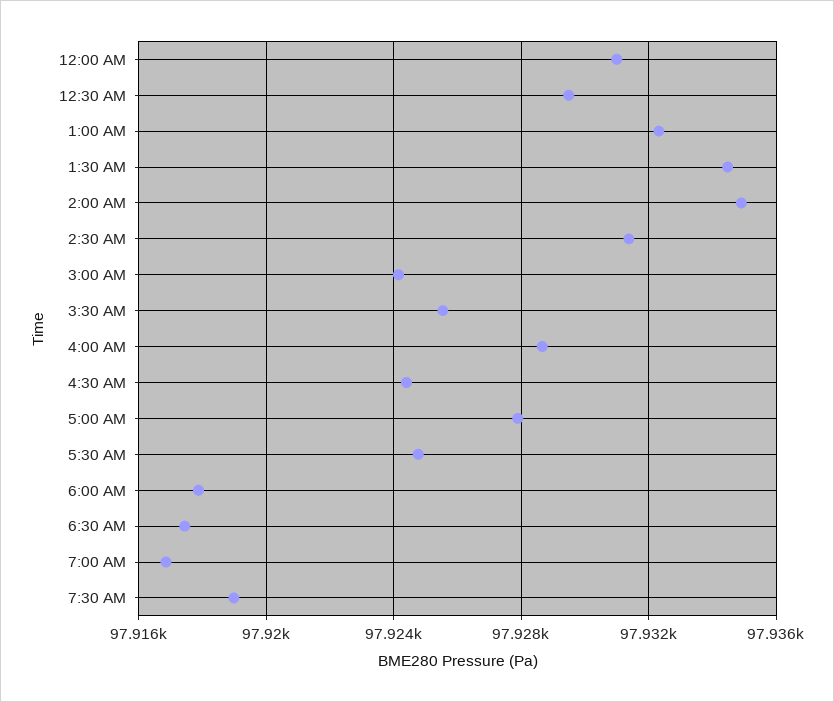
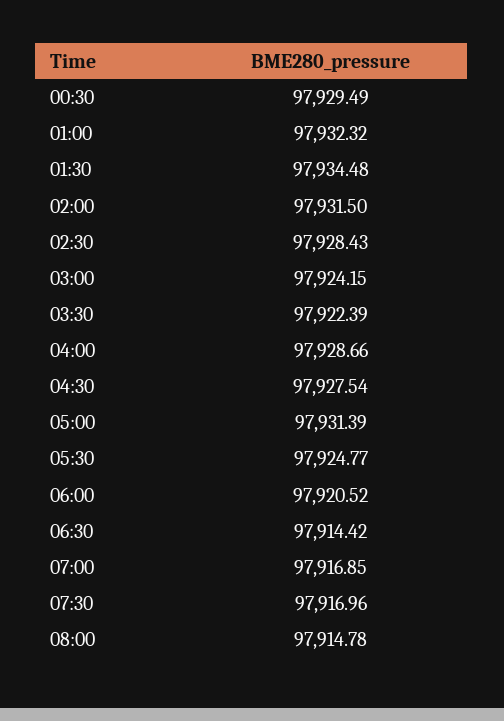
12:00 AM: 97931 -> none
2:00 AM: 97935 -> 97931.5
2:30 AM: 97931.5 -> 97928.43
3:30 AM: 97925.5 -> 97922.39
4:30 AM: 97924.5 -> 97927.54
5:00 AM: 97928 -> 97931.39
6:00 AM: 97918 -> 97920.52
6:30 AM: 97917.5 -> 97914.42
7:30 AM: 97919 -> 97916.96
08:00: none -> 97914.78

